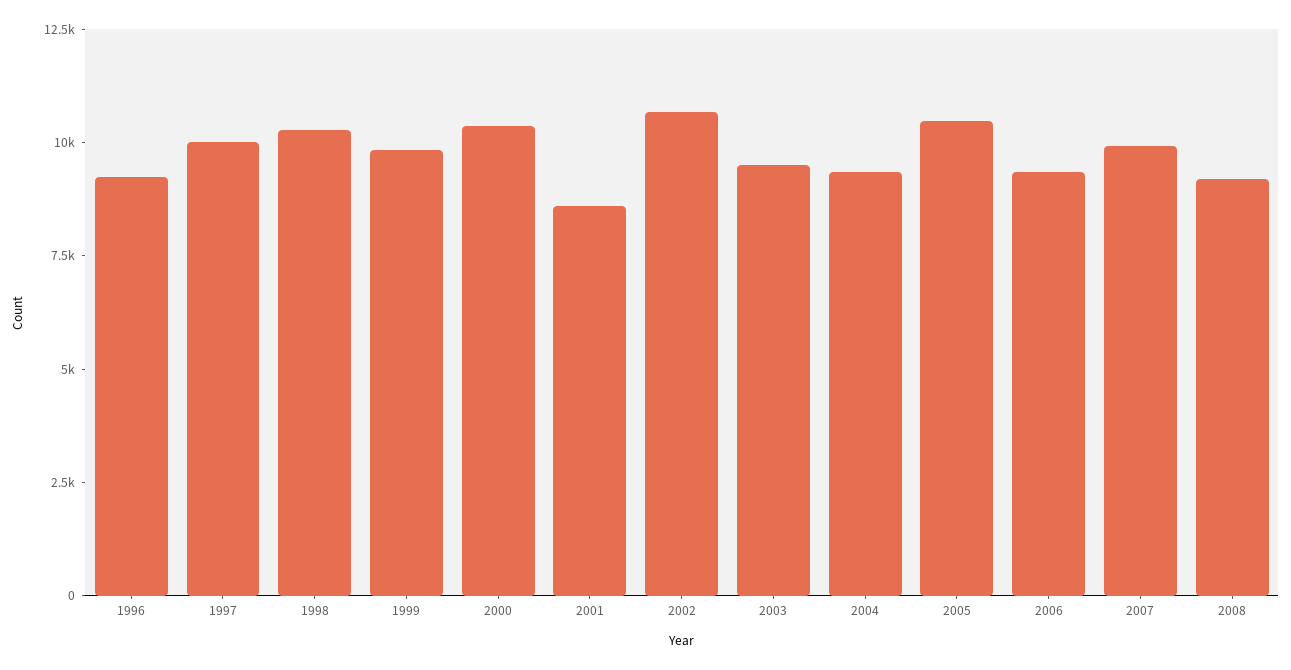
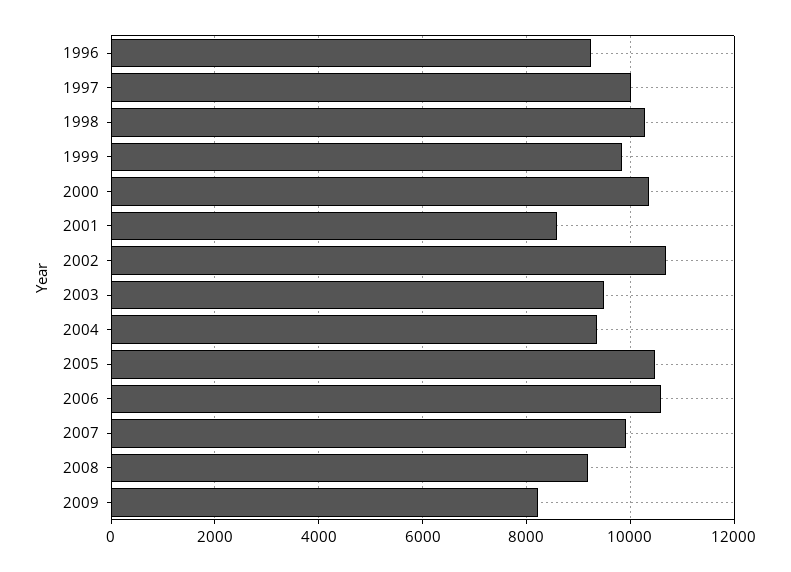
2006: 9500 -> 10600
2009: none -> 8200

